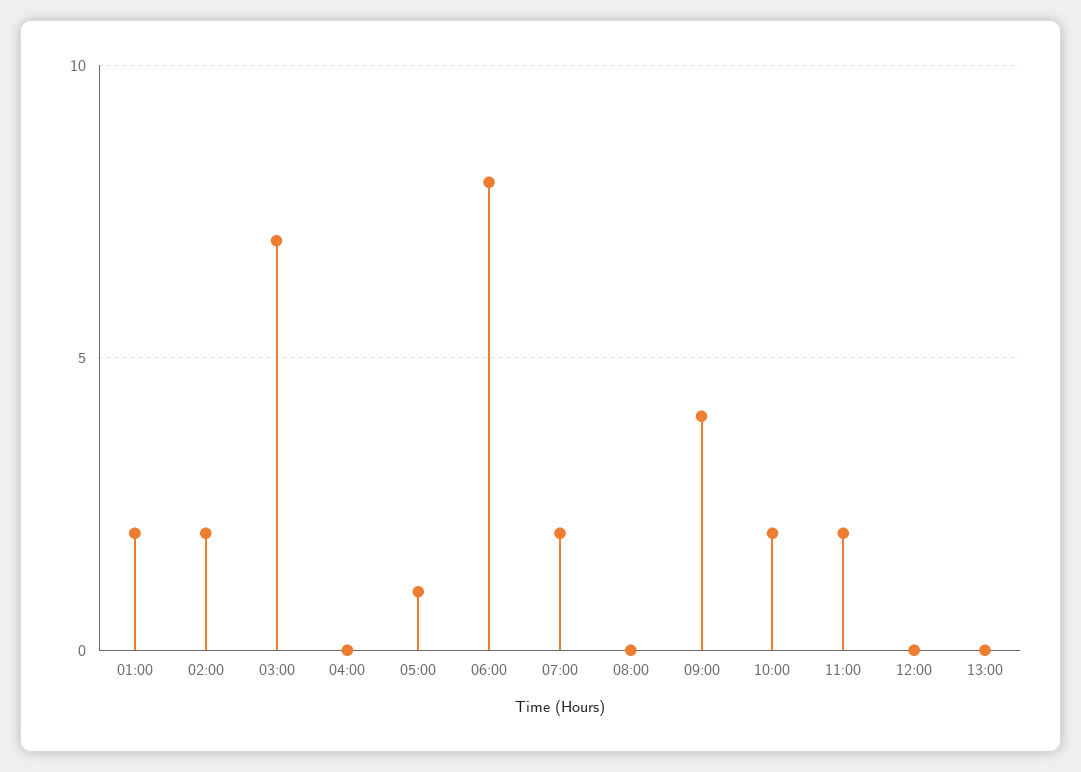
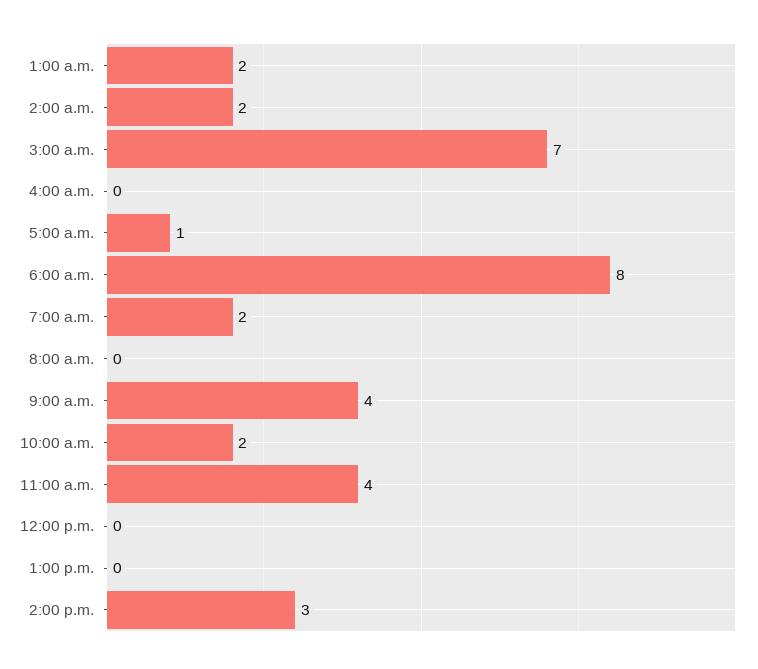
11:00: 2 -> 4
2:00 p.m.: none -> 3

